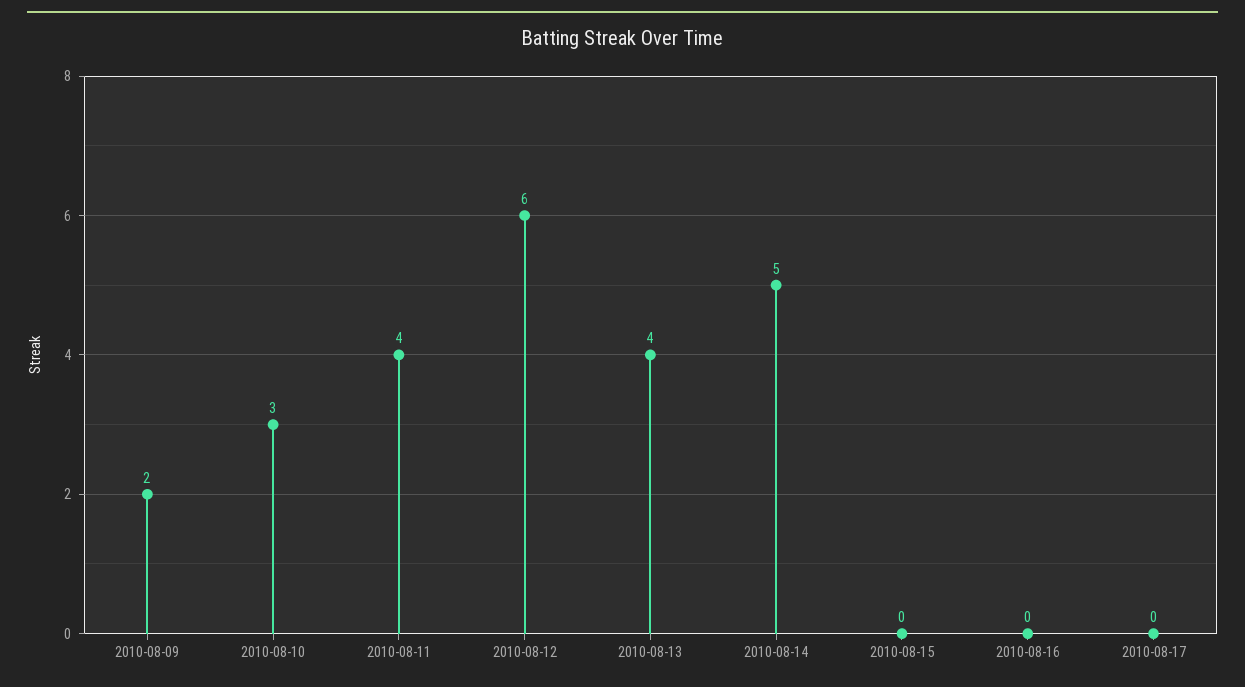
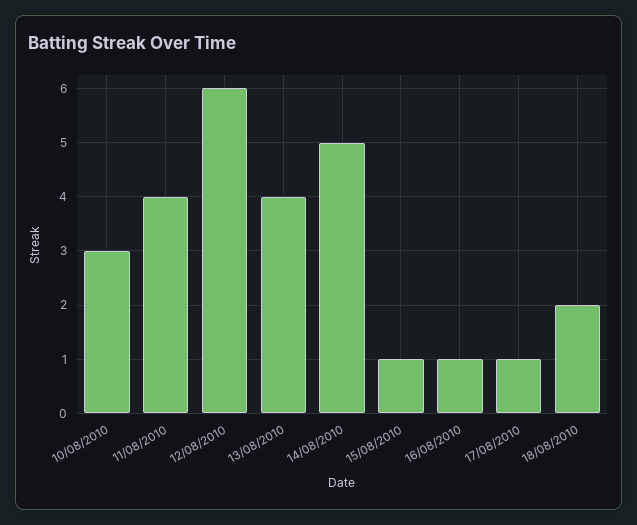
2010-08-09: 2 -> none
2010-08-15: 0 -> 1
2010-08-16: 0 -> 1
2010-08-17: 0 -> 1
18/08/2010: none -> 2

